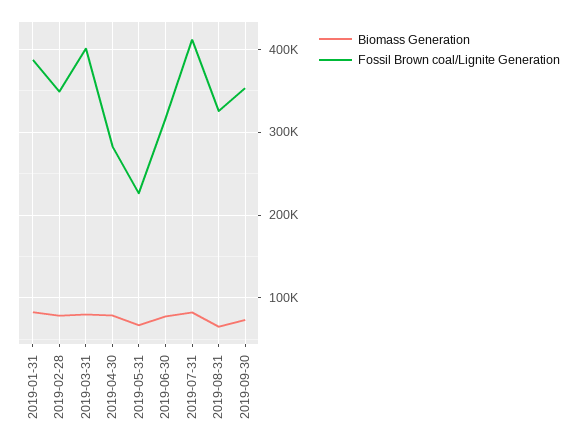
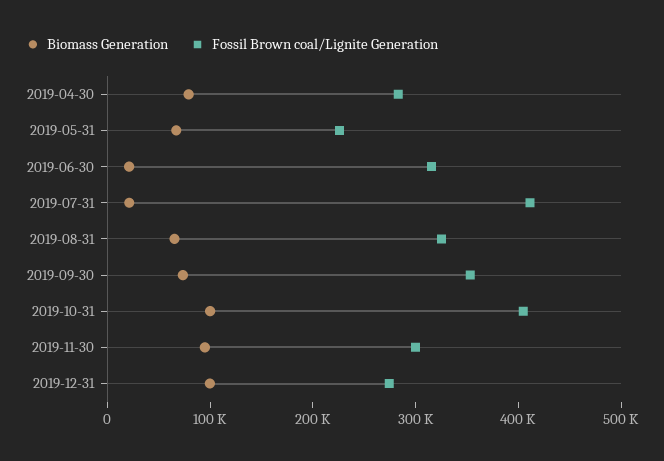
Biomass Generation, 2019-01-31: 80000 -> none
Fossil Brown coal/Lignite Generation, 2019-01-31: 390000 -> none
Biomass Generation, 2019-02-28: 80000 -> none
Fossil Brown coal/Lignite Generation, 2019-02-28: 350000 -> none
Biomass Generation, 2019-03-31: 80000 -> none
Fossil Brown coal/Lignite Generation, 2019-03-31: 400000 -> none
Biomass Generation, 2019-06-30: 80000 -> 20000
Biomass Generation, 2019-07-31: 80000 -> 20000
Biomass Generation, 2019-10-31: none -> 100000
Fossil Brown coal/Lignite Generation, 2019-10-31: none -> 400000
Biomass Generation, 2019-11-30: none -> 100000
Fossil Brown coal/Lignite Generation, 2019-11-30: none -> 300000
Biomass Generation, 2019-12-31: none -> 100000
Fossil Brown coal/Lignite Generation, 2019-12-31: none -> 280000

